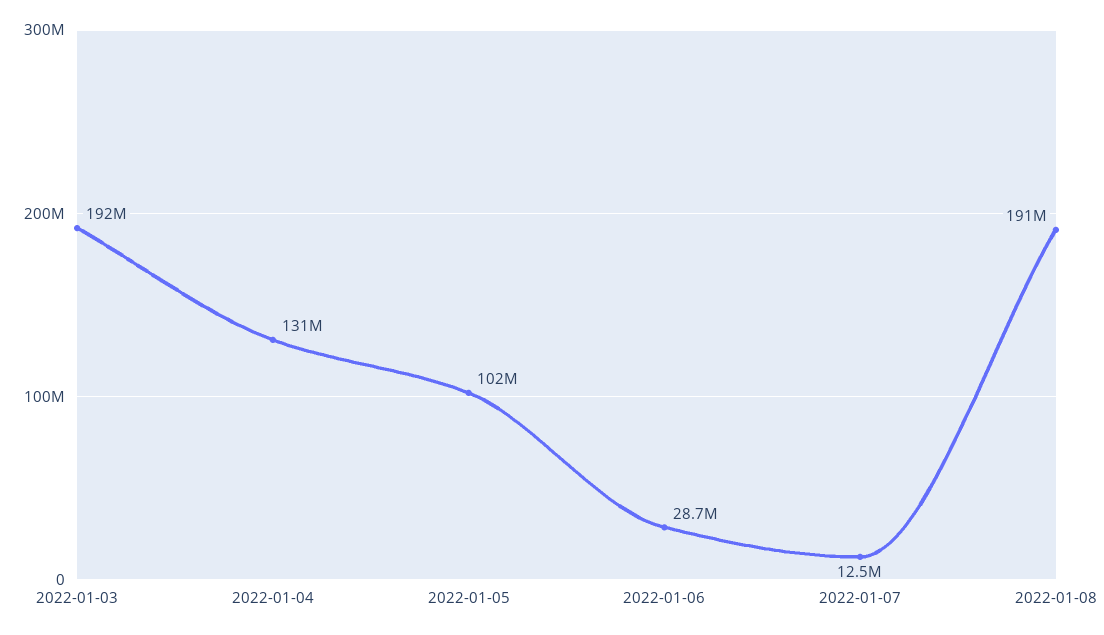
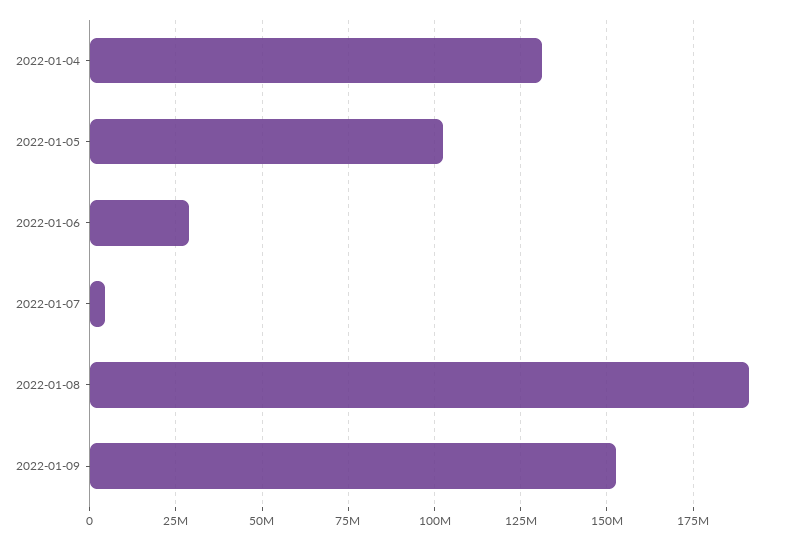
2022-01-03: 192000000 -> none
2022-01-07: 12500000 -> 5000000
2022-01-09: none -> 152500000

